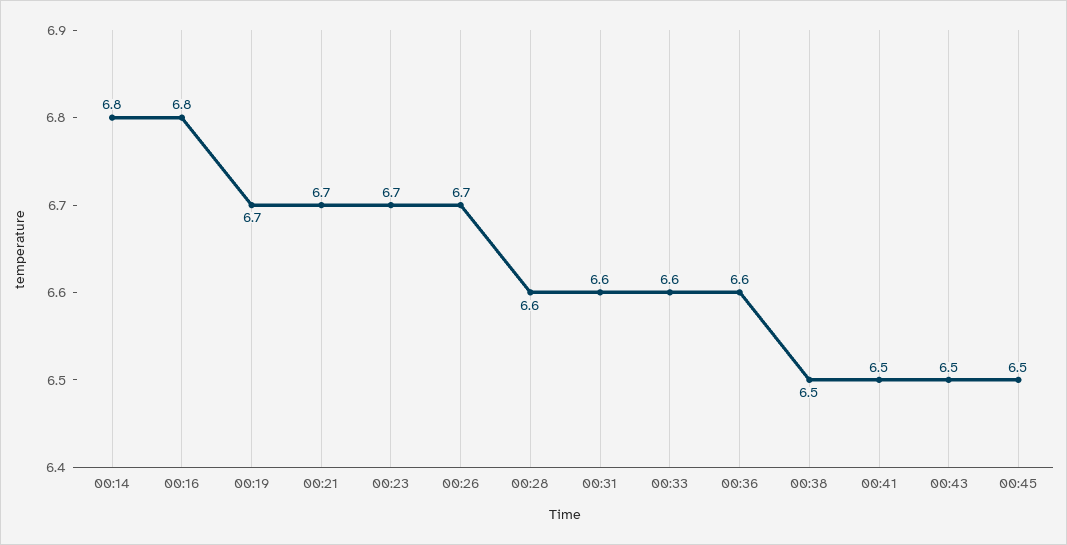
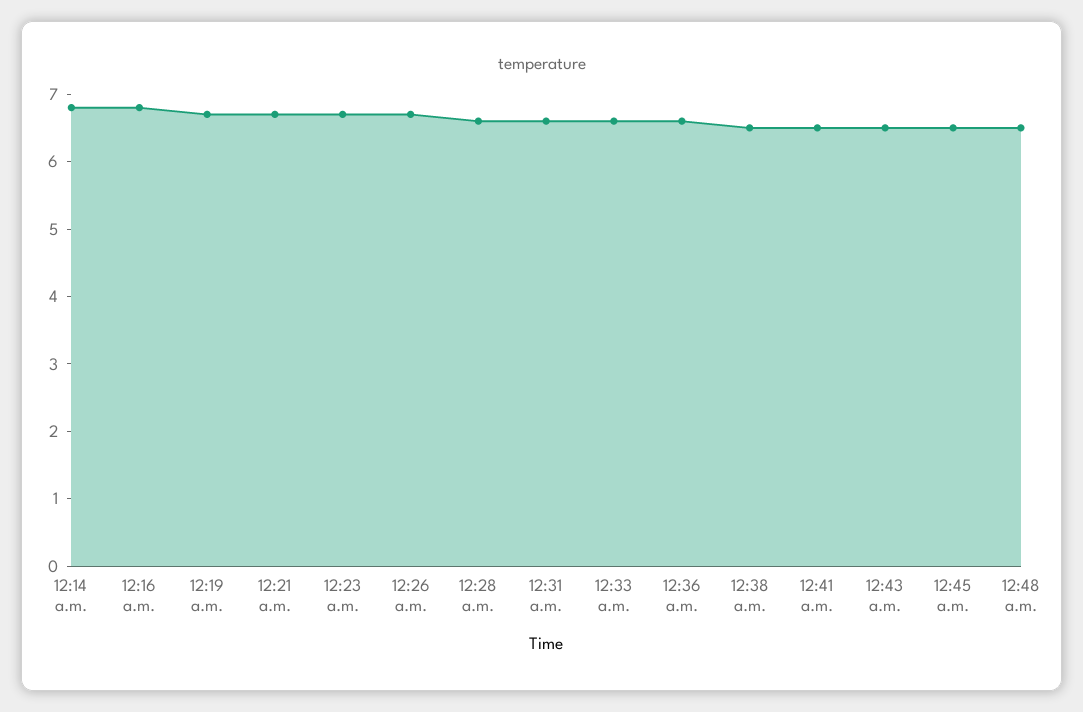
12:48 a.m.: none -> 6.5

